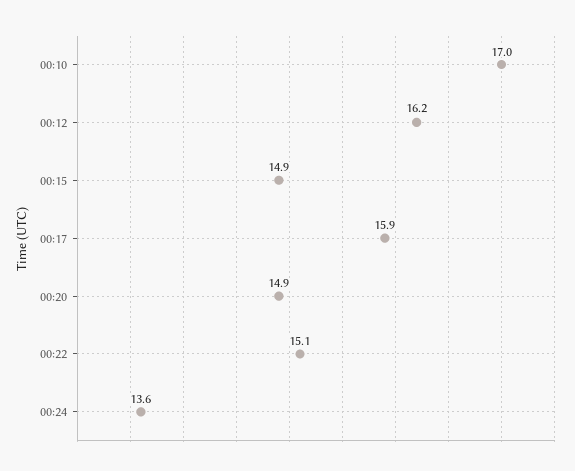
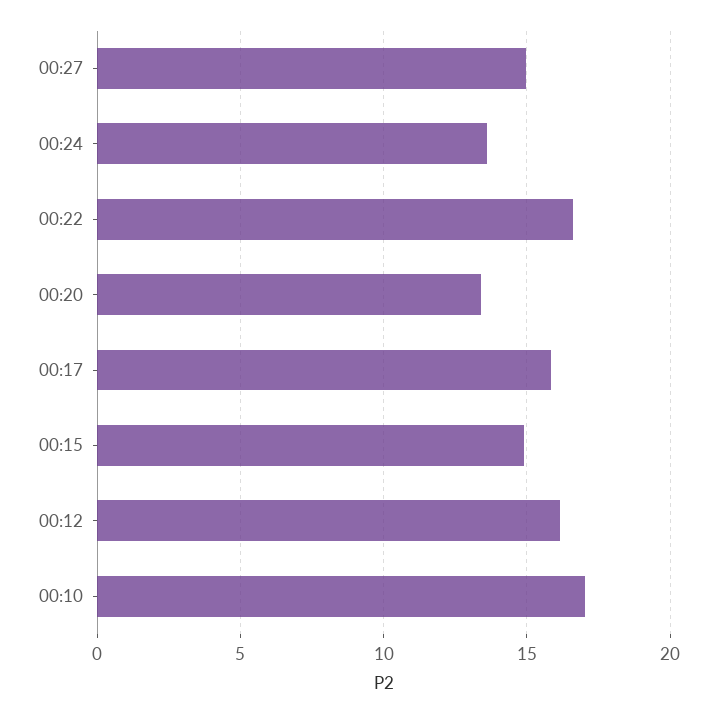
00:20: 14.9 -> 13.5
00:22: 15.1 -> 16.5
00:27: none -> 15

